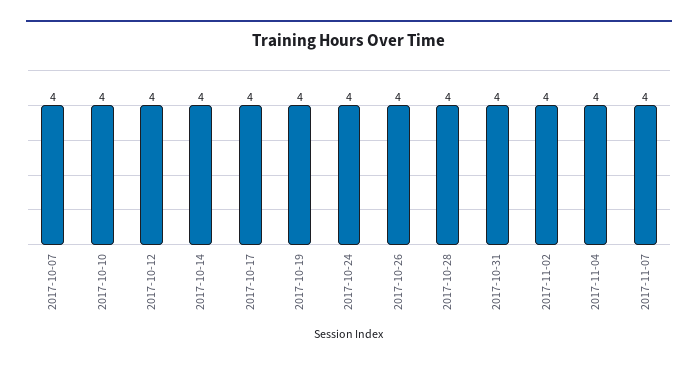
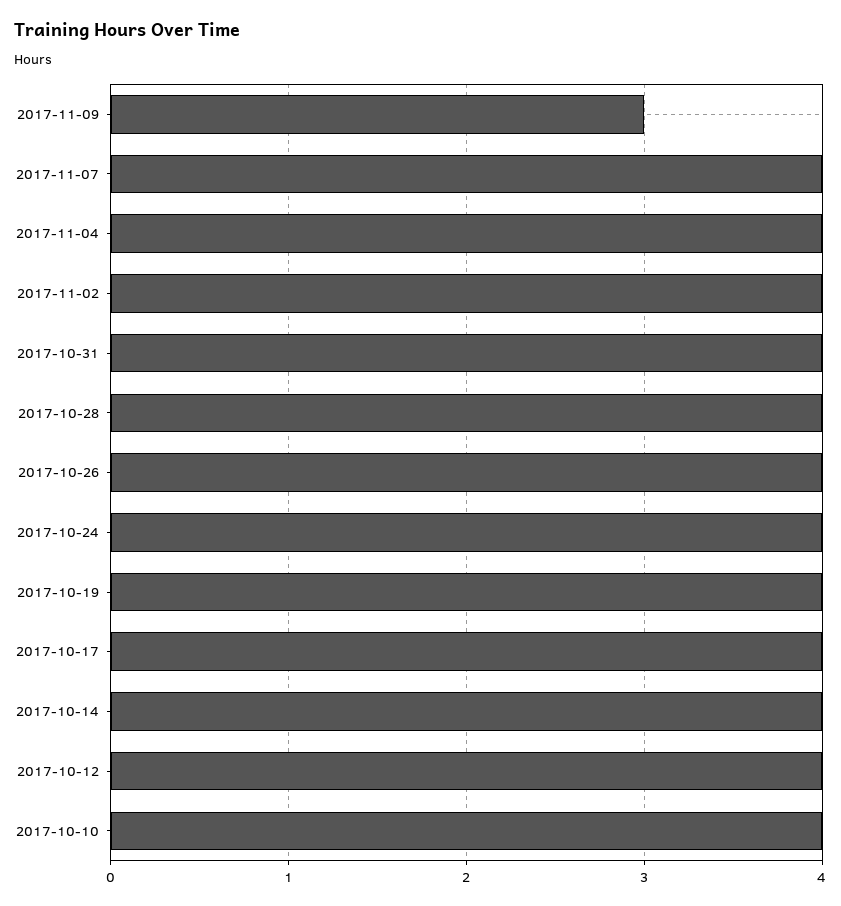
2017-10-07: 4 -> none
2017-11-09: none -> 3

